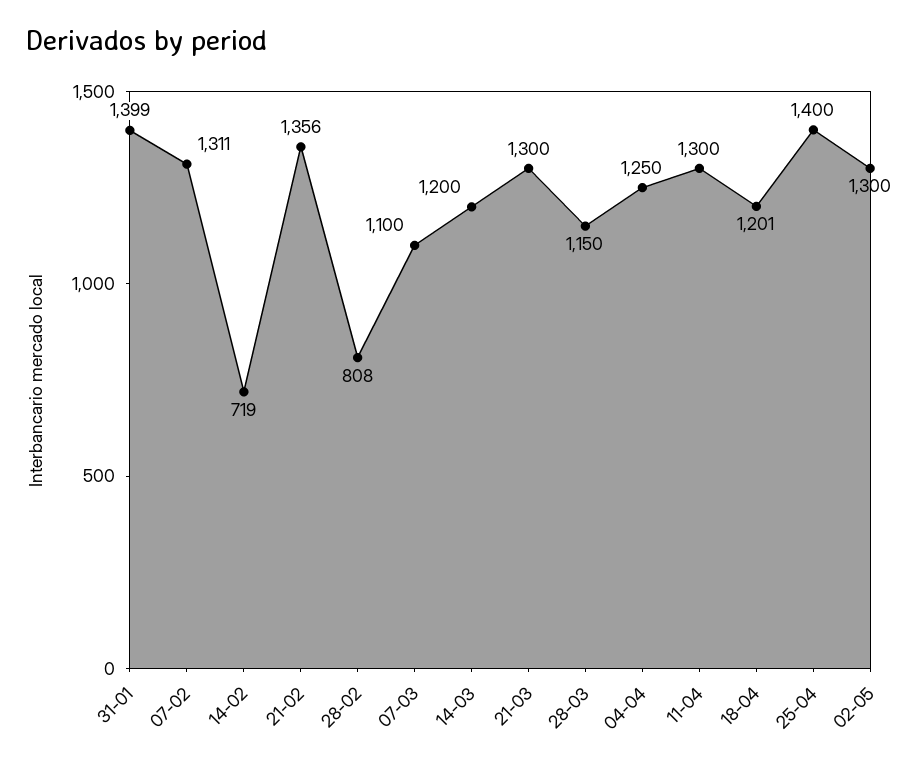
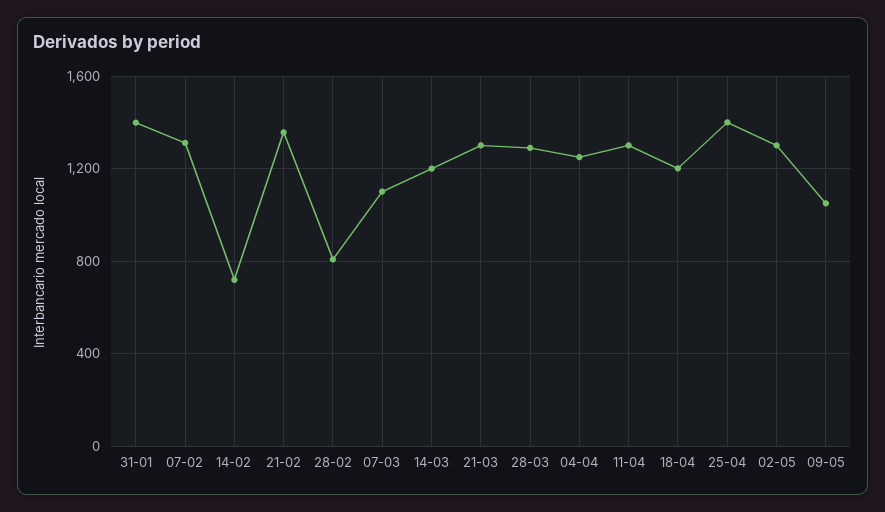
28-03: 1150 -> 1300
09-05: none -> 1050

